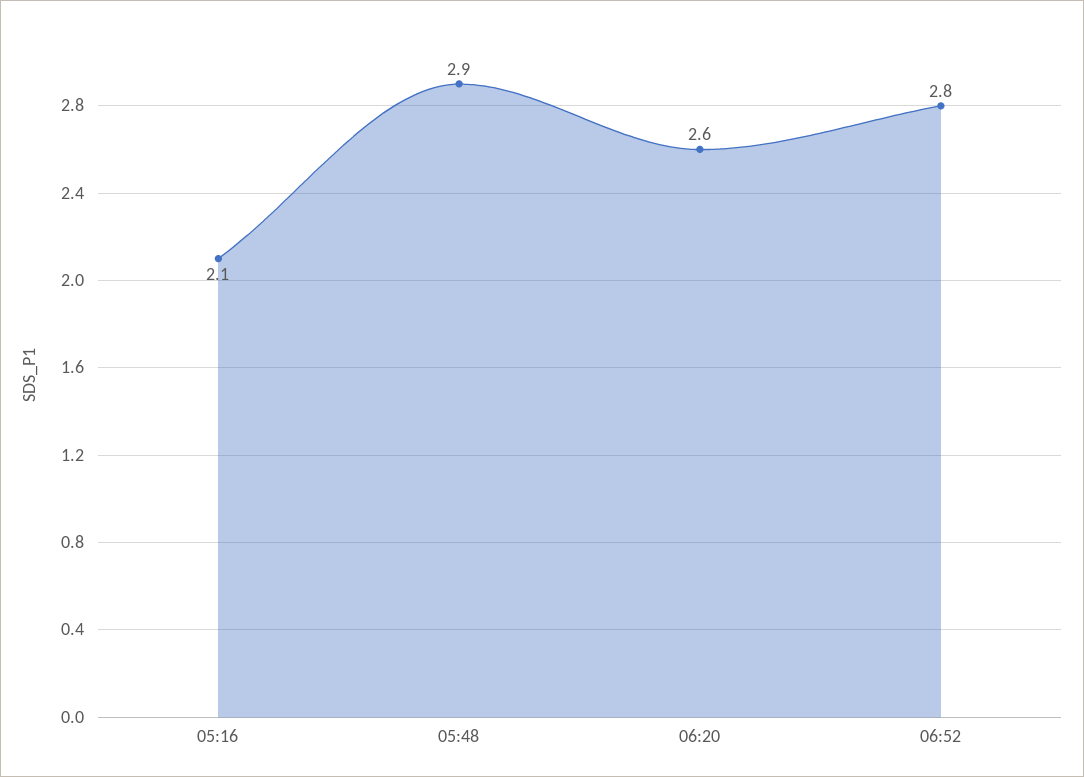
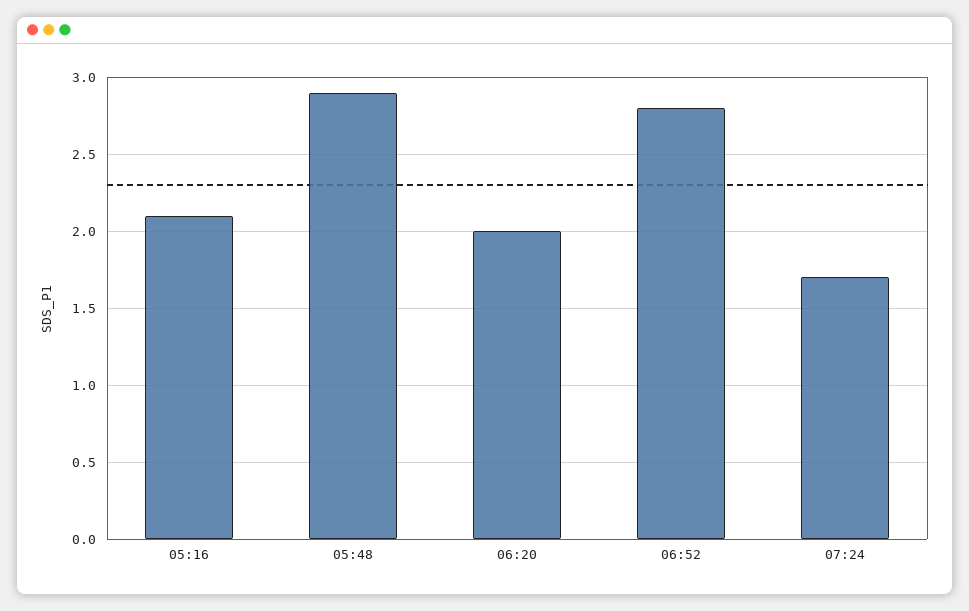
06:20: 2.6 -> 2
07:24: none -> 1.7

